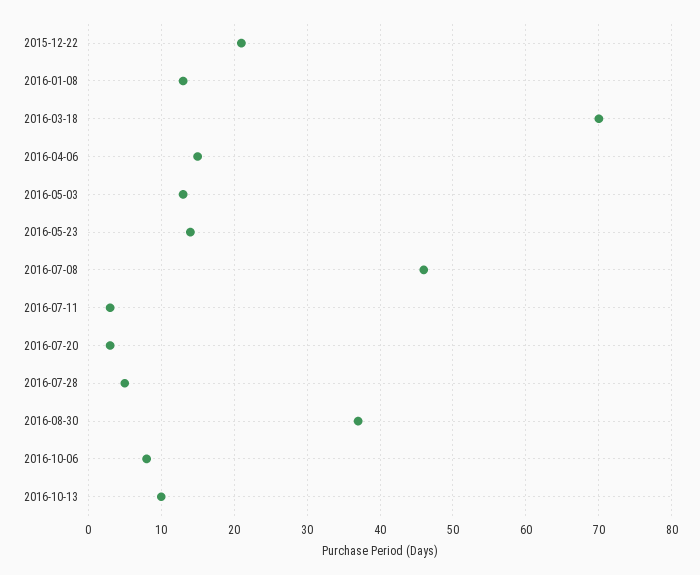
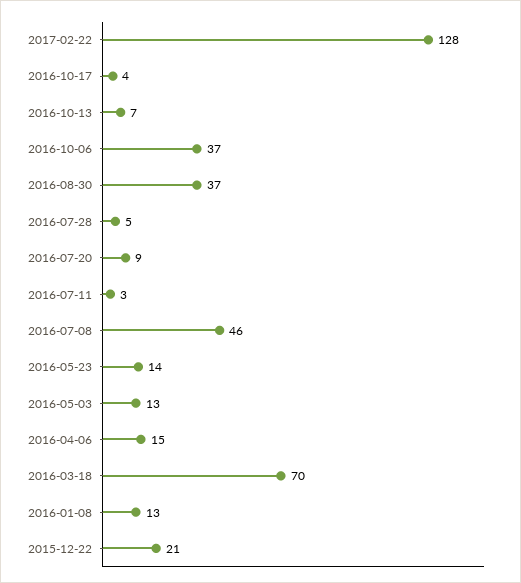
2016-07-20: 3 -> 9
2016-10-06: 8 -> 37
2016-10-13: 10 -> 7
2017-02-22: none -> 128
2016-10-17: none -> 4

